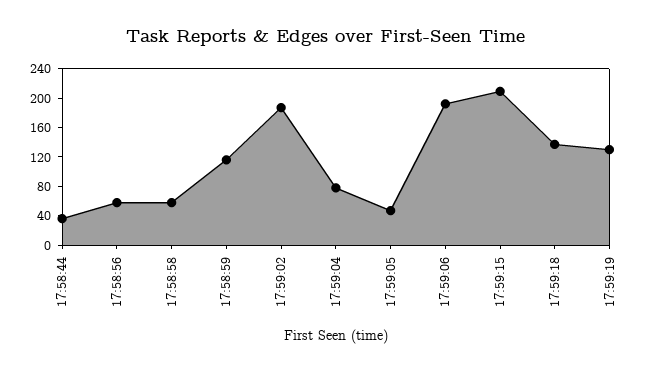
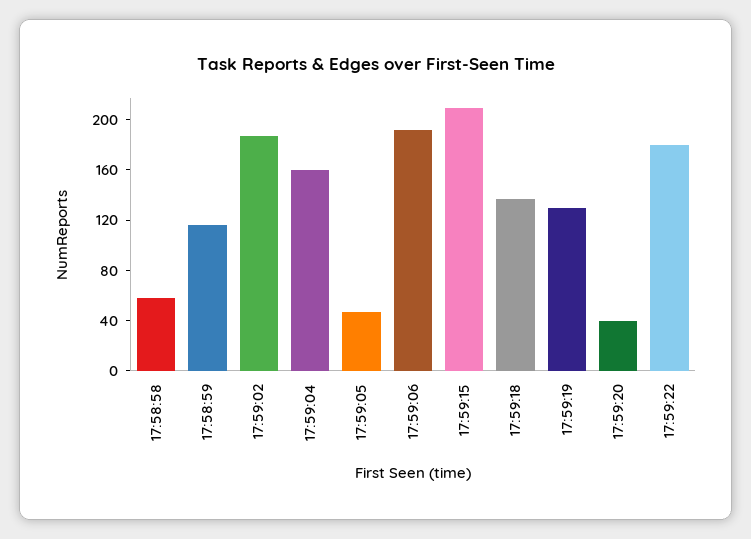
17:58:44: 40 -> none
17:58:56: 60 -> none
17:59:04: 80 -> 160
17:59:20: none -> 40
17:59:22: none -> 180

